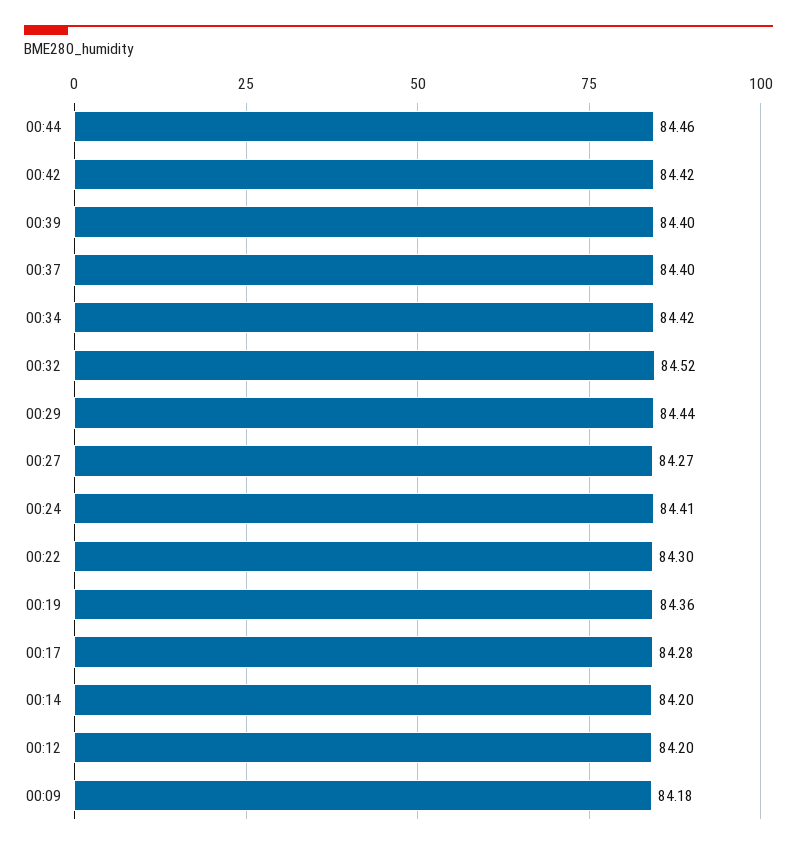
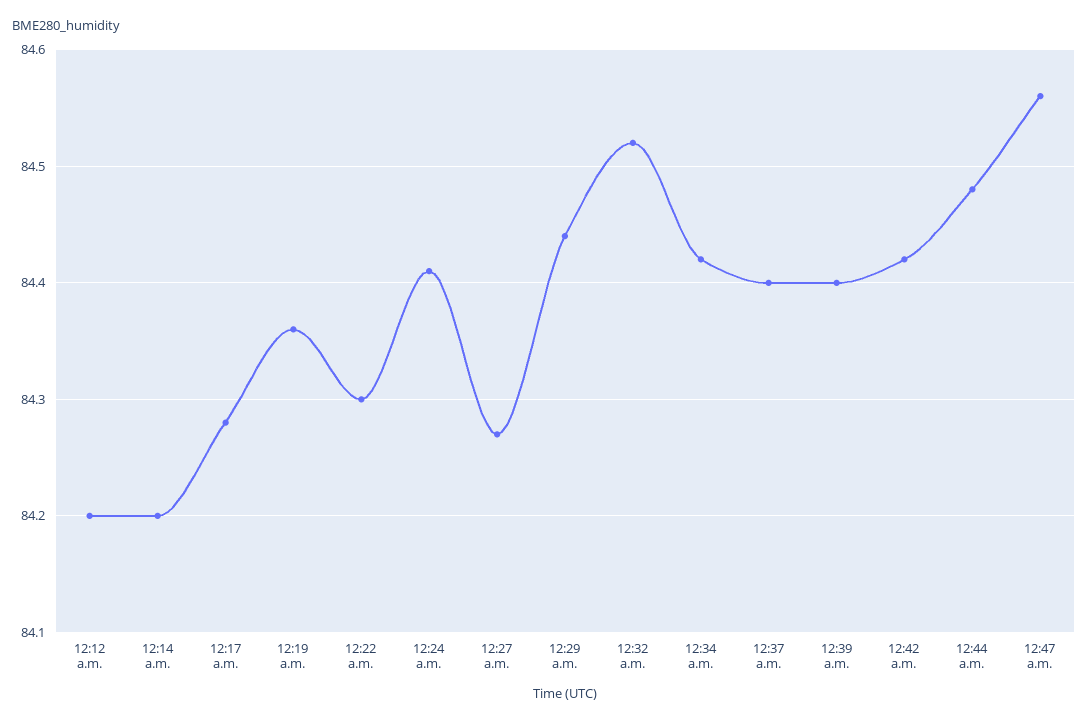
00:44: 84.46 -> 84.48
00:09: 84.18 -> none
12:47 a.m.: none -> 84.56

